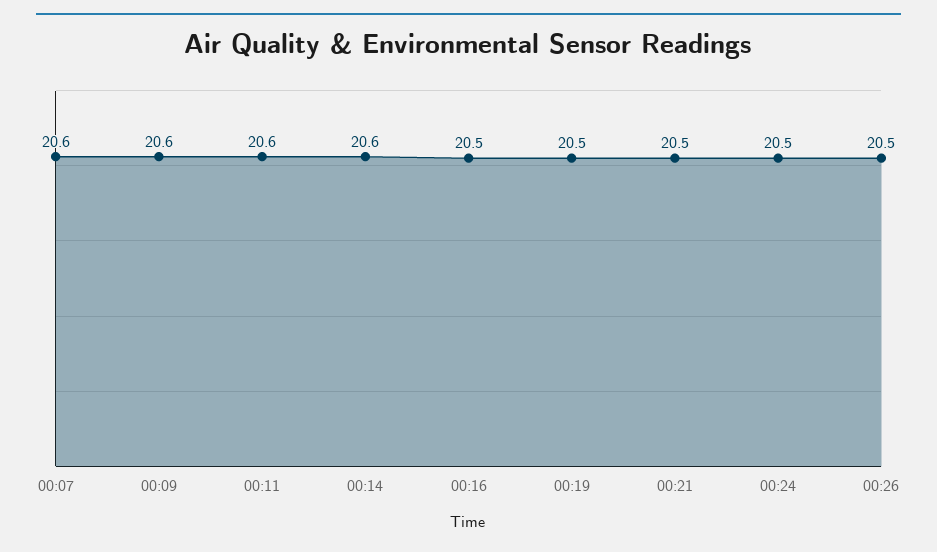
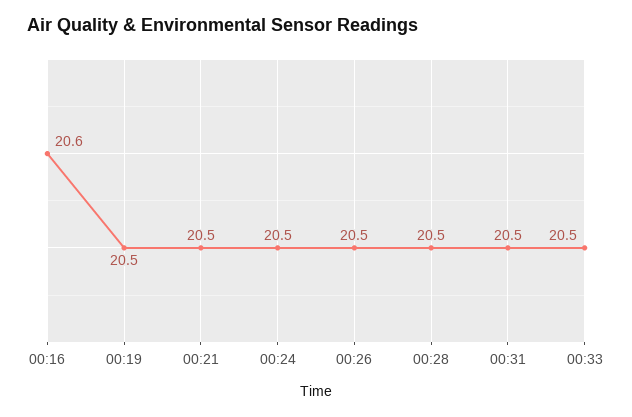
00:07: 20.6 -> none
00:09: 20.6 -> none
00:11: 20.6 -> none
00:14: 20.6 -> none
00:16: 20.5 -> 20.6
00:28: none -> 20.5
00:31: none -> 20.5
00:33: none -> 20.5

